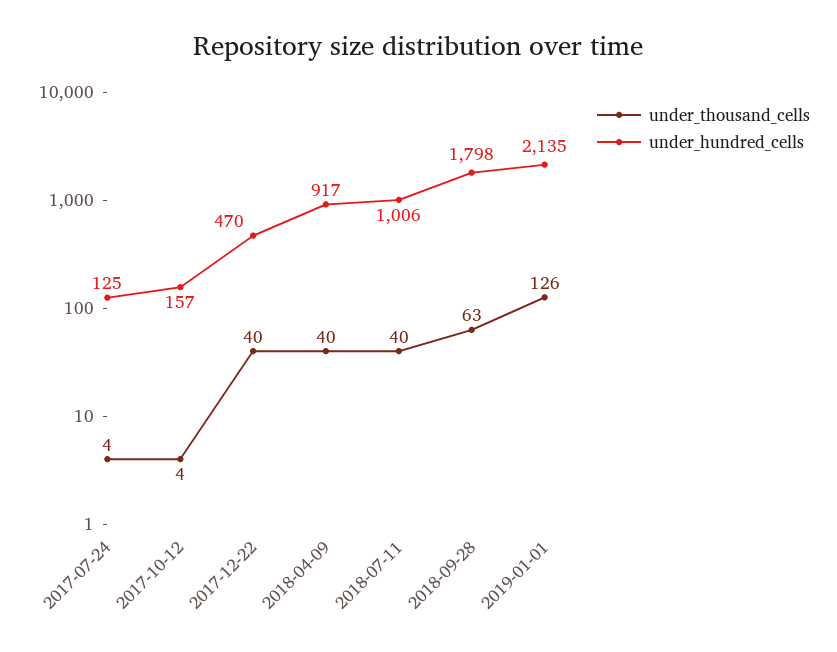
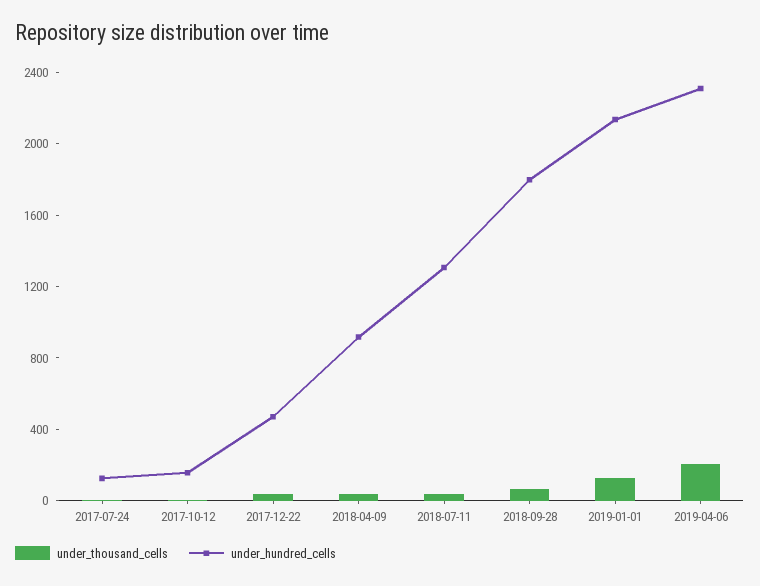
under_hundred_cells, 2018-07-11: 1006 -> 1300
under_thousand_cells, 2019-04-06: none -> 200
under_hundred_cells, 2019-04-06: none -> 2300

